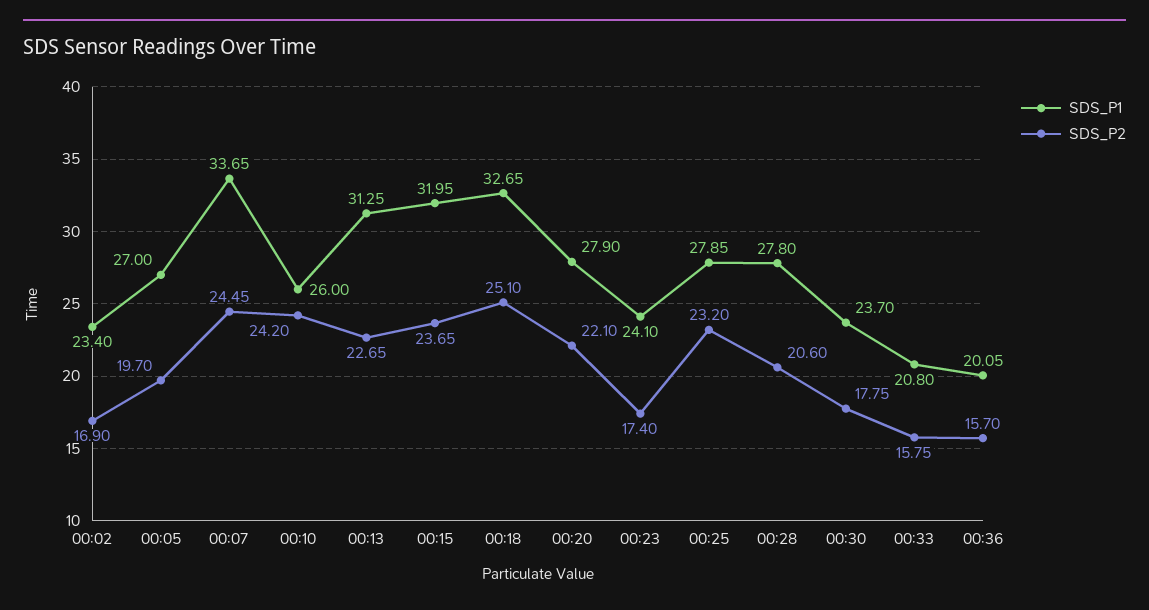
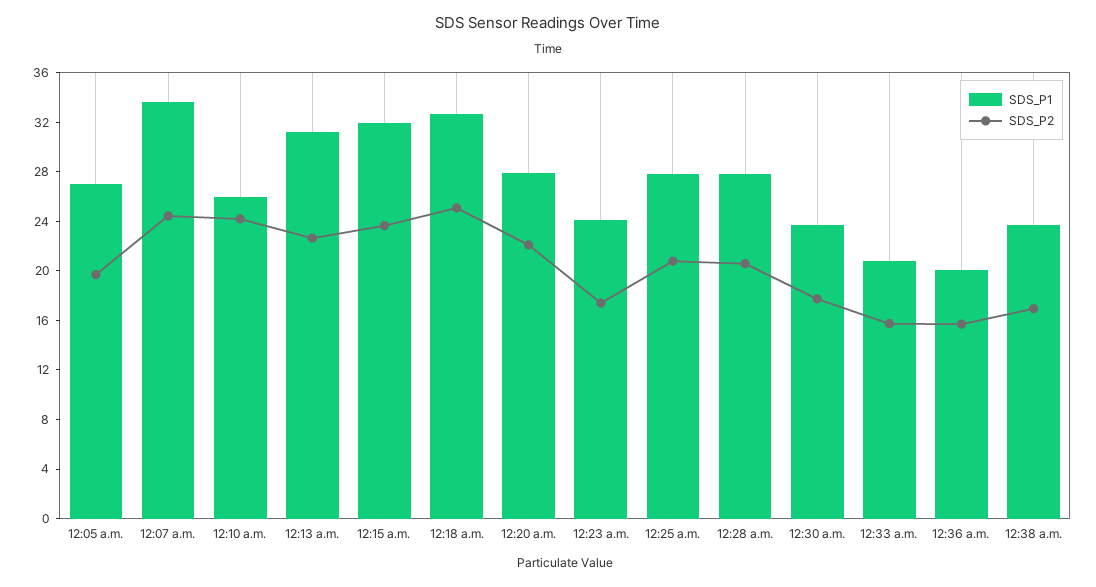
SDS_P1, 00:02: 23.4 -> none
SDS_P2, 00:02: 16.9 -> none
SDS_P2, 00:25: 23.2 -> 21
SDS_P1, 12:38 a.m.: none -> 24
SDS_P2, 12:38 a.m.: none -> 17

